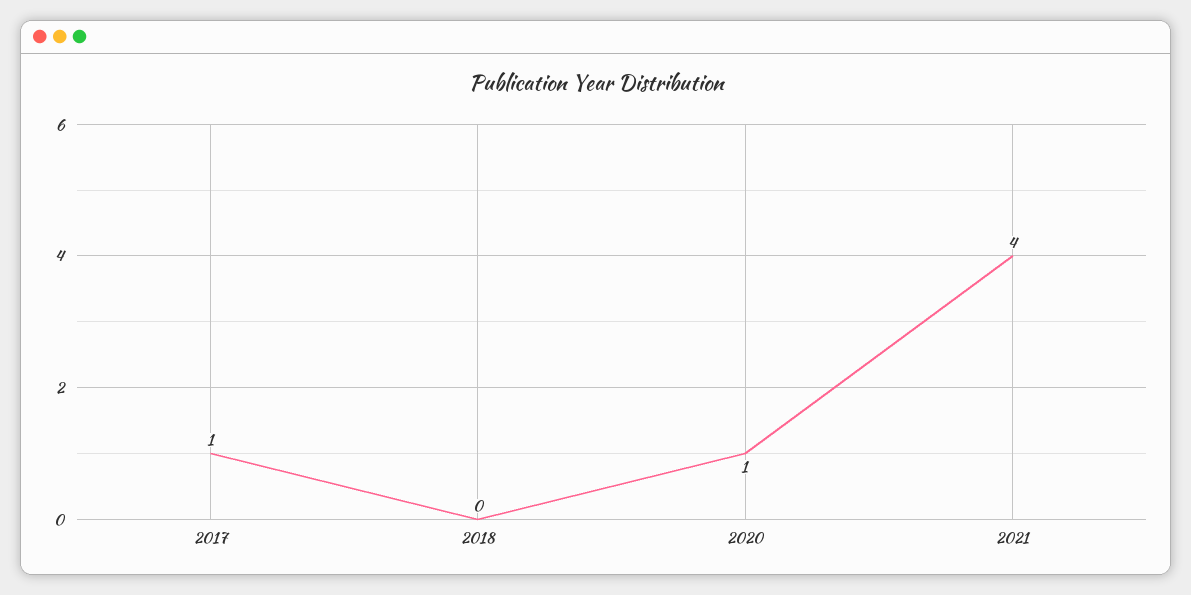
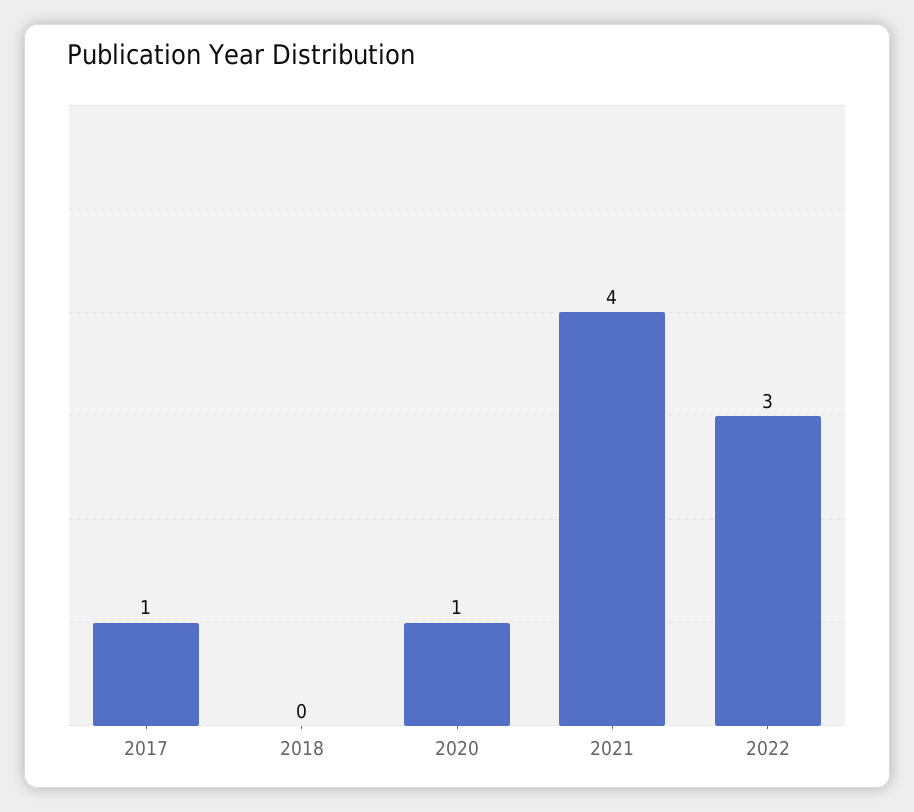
2022: none -> 3

